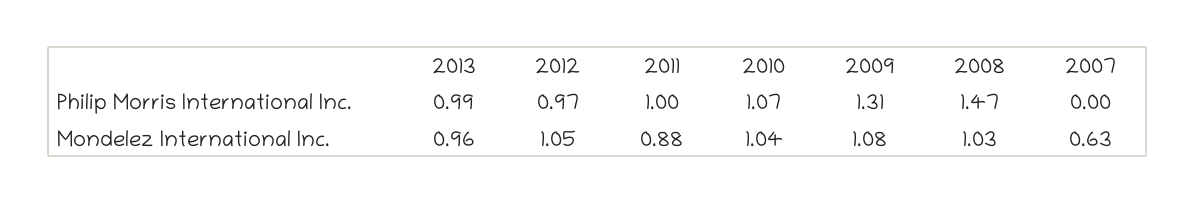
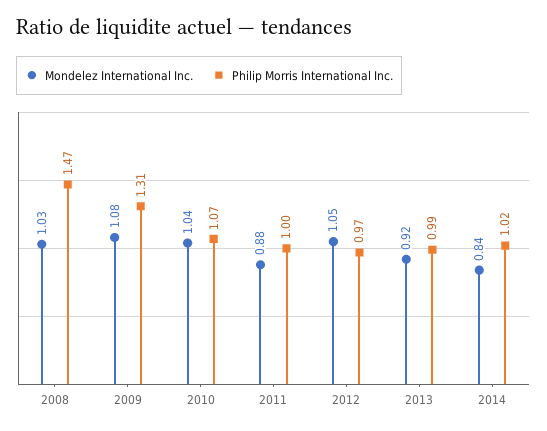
Philip Morris International Inc., 2007: 0 -> none
Mondelez International Inc., 2013: 0.96 -> 0.92
Mondelez International Inc., 2007: 0.63 -> none
Mondelez International Inc., 2014: none -> 0.84
Philip Morris International Inc., 2014: none -> 1.02

